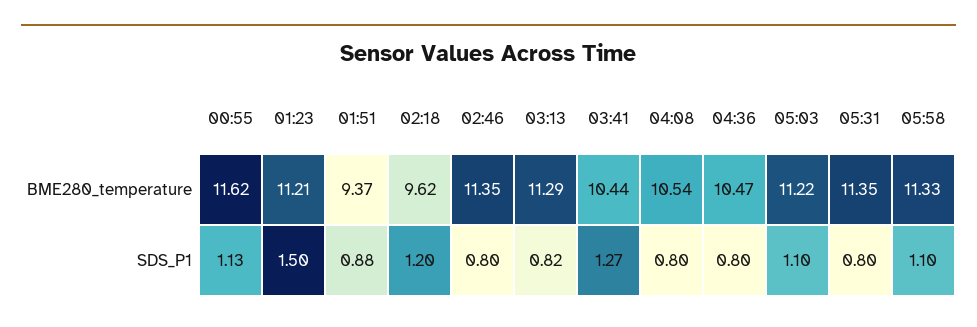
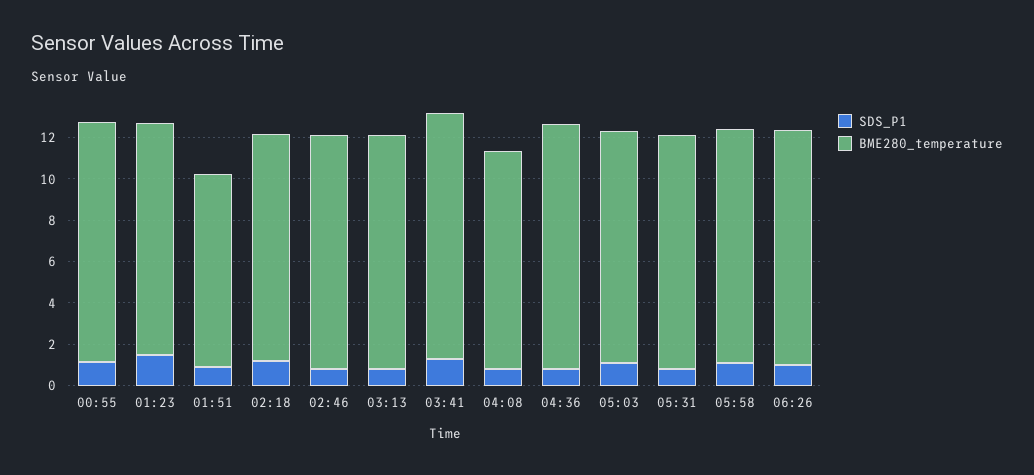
BME280_temperature, 02:18: 9.62 -> 11
BME280_temperature, 03:41: 10.44 -> 12
BME280_temperature, 04:36: 10.47 -> 12
SDS_P1, 06:26: none -> 1
BME280_temperature, 06:26: none -> 11.5

